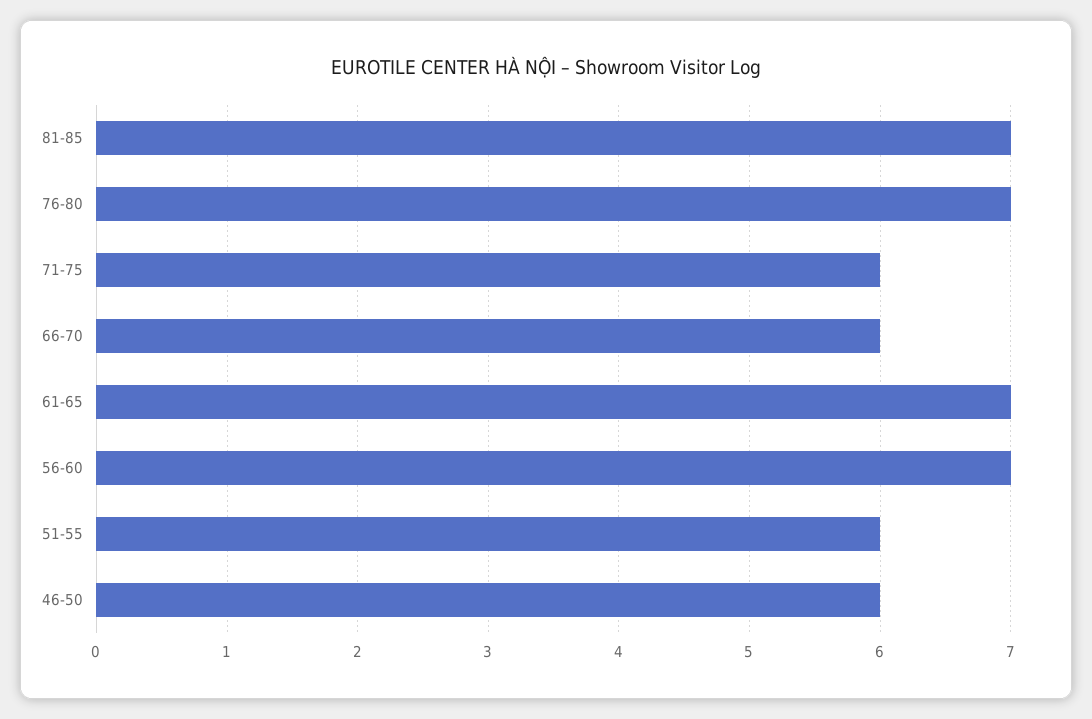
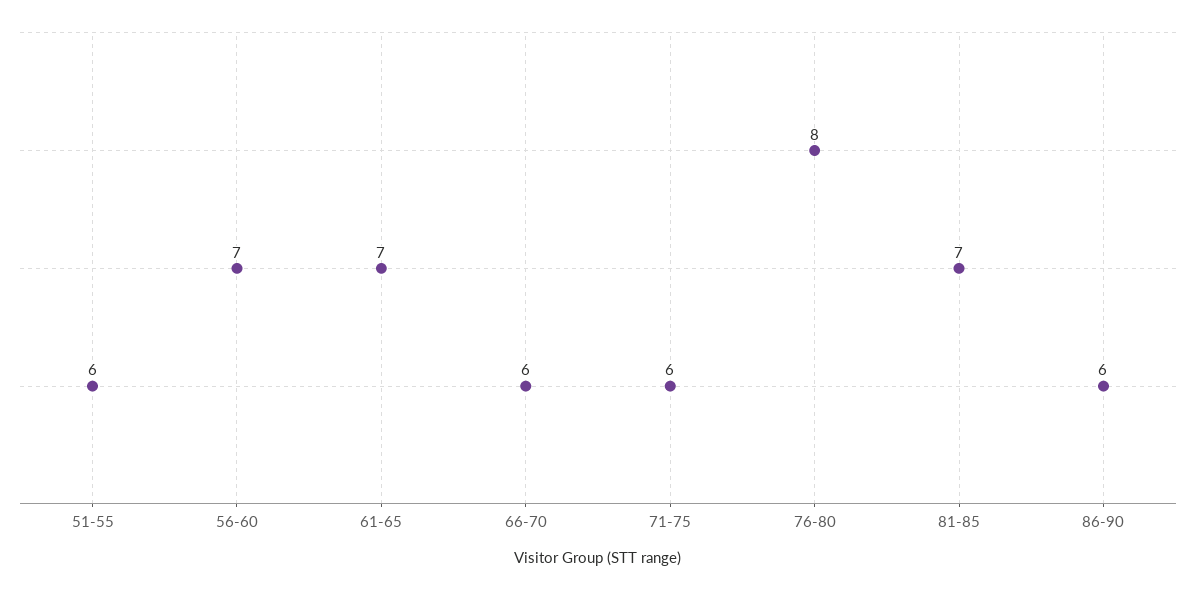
76-80: 7 -> 8
46-50: 6 -> none
86-90: none -> 6

